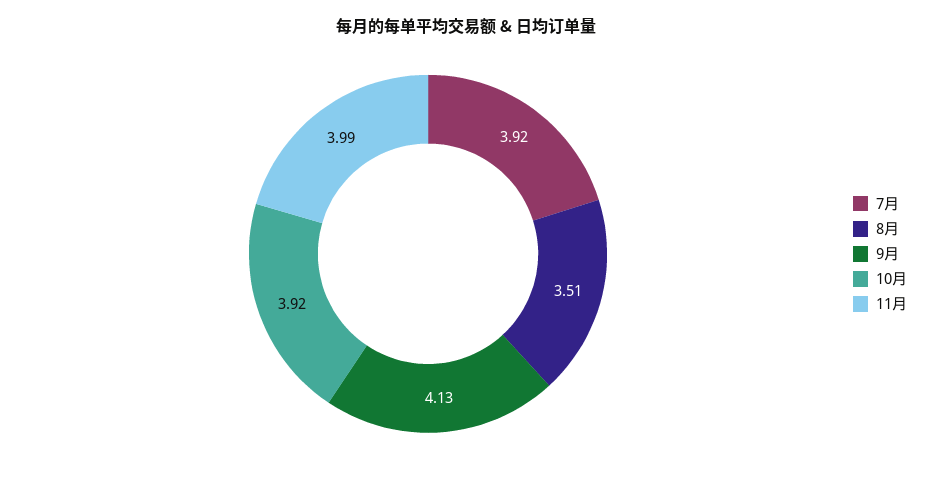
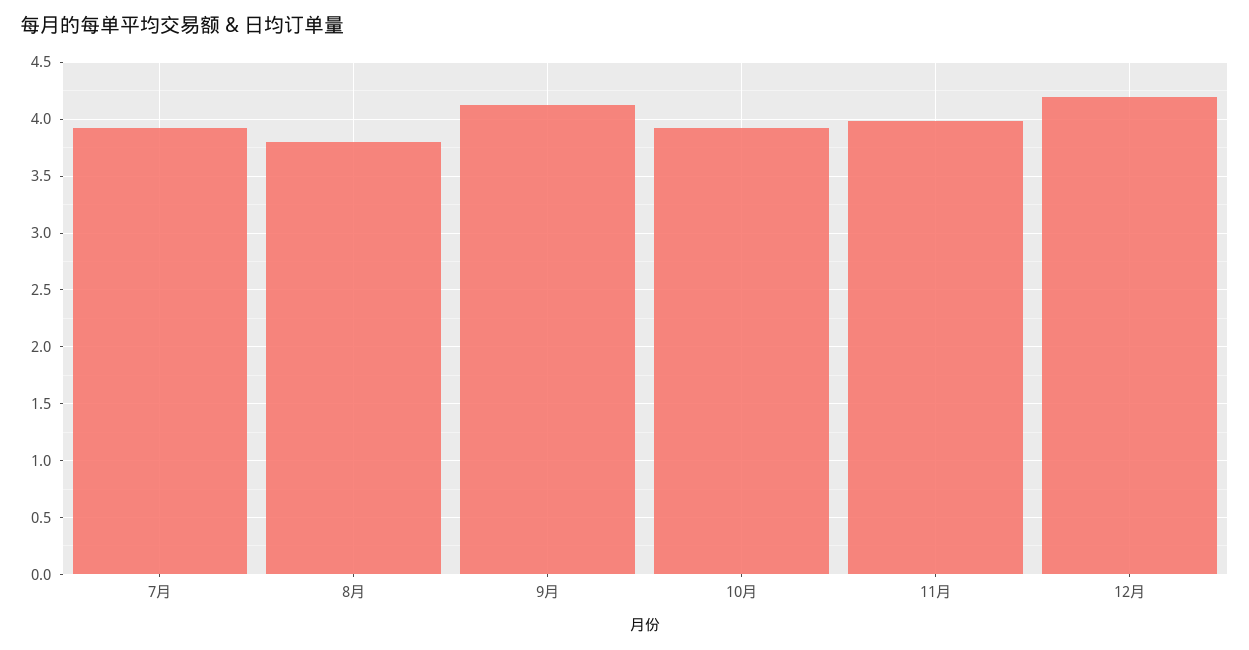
8月: 3.51 -> 3.8
12月: none -> 4.2

